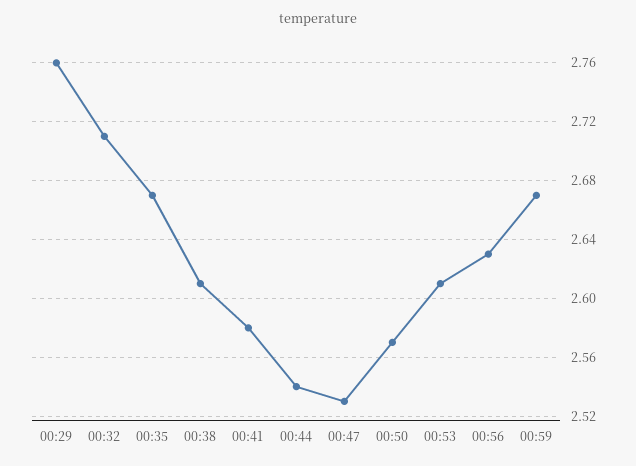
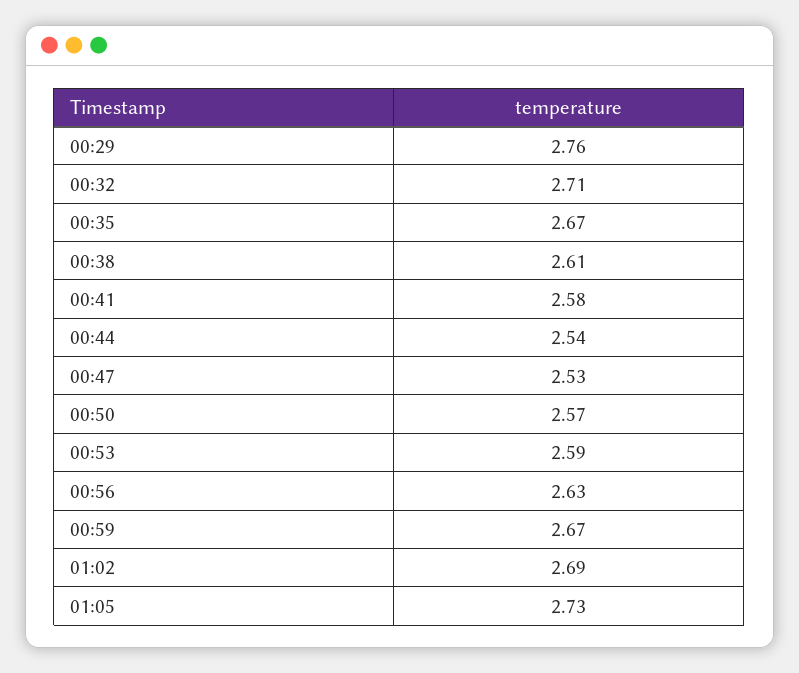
00:53: 2.61 -> 2.59
01:02: none -> 2.69
01:05: none -> 2.73

